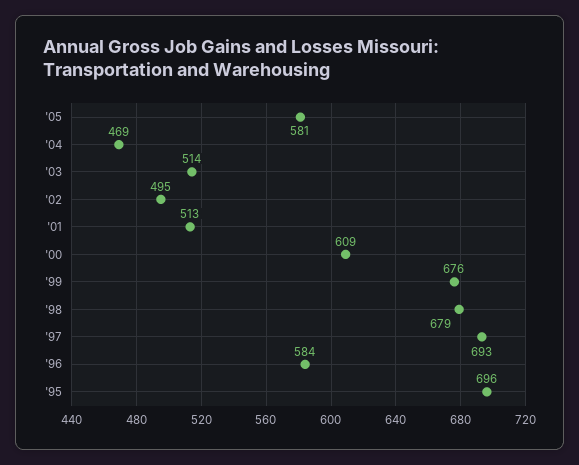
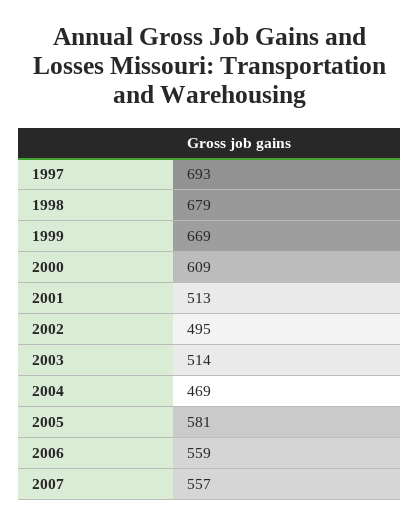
'99: 676 -> 669
'96: 584 -> none
'95: 696 -> none
2006: none -> 559
2007: none -> 557

